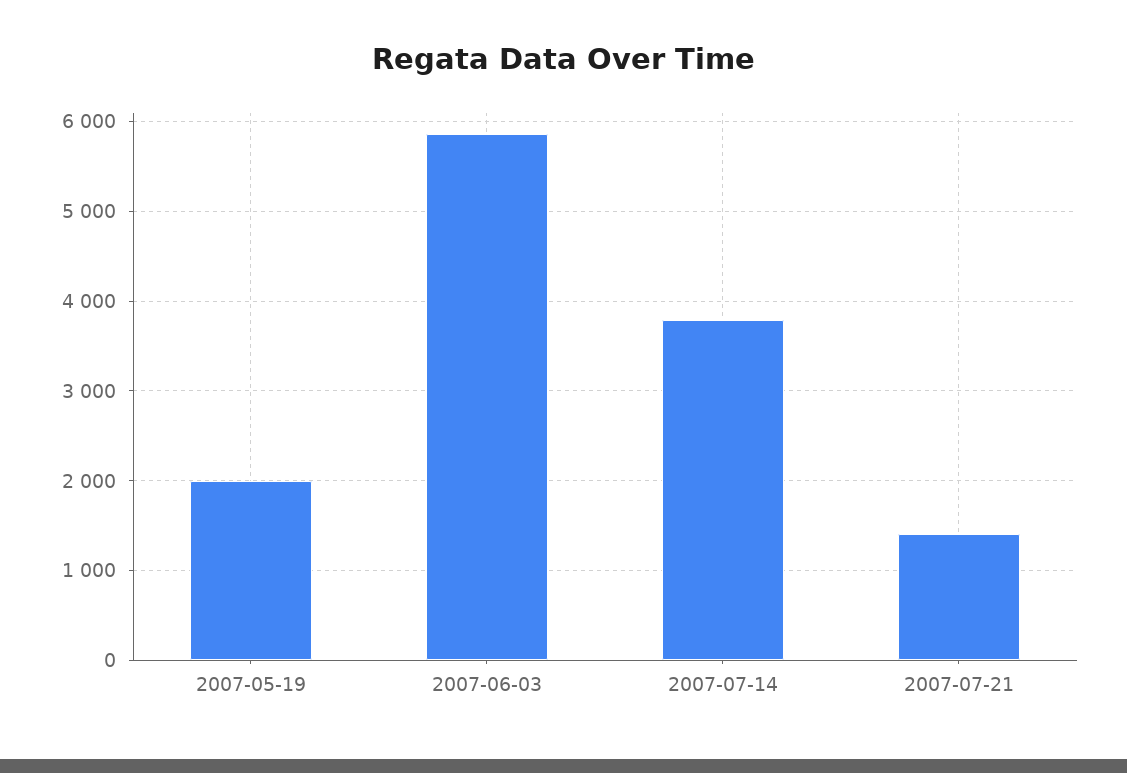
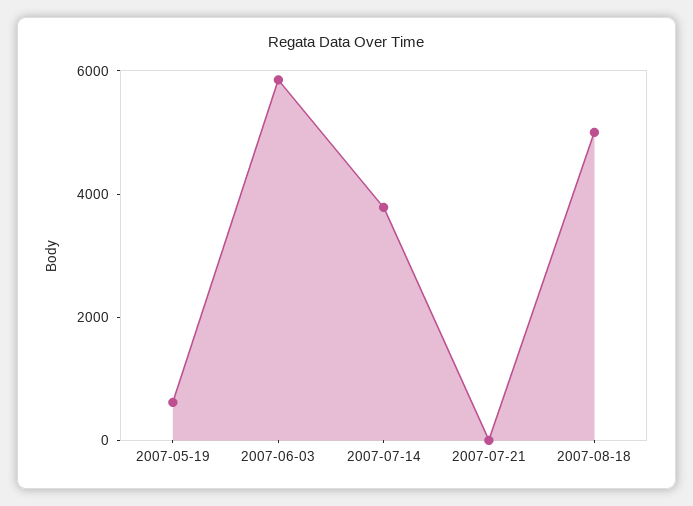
2007-05-19: 2000 -> 500
2007-07-21: 1400 -> 0
2007-08-18: none -> 5000

